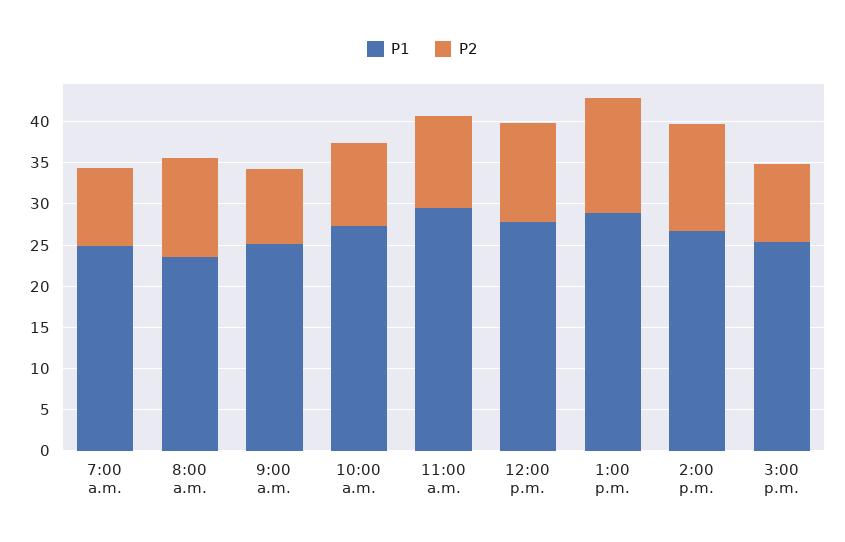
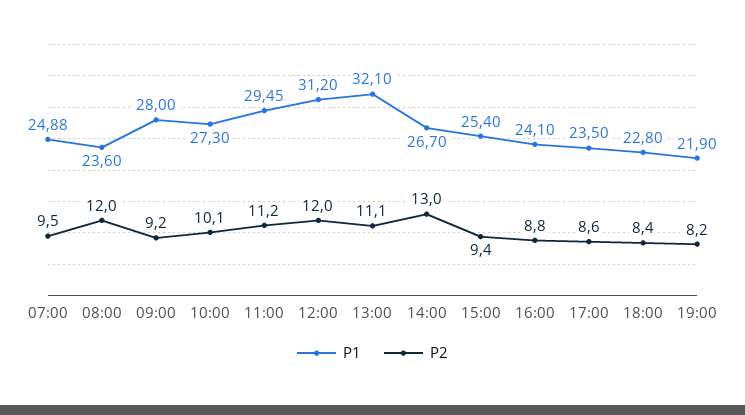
P1, 9:00 a.m.: 25 -> 28
P1, 12:00 p.m.: 28 -> 31.2
P1, 1:00 p.m.: 29 -> 32.1
P2, 1:00 p.m.: 14 -> 11.1
P1, 16:00: none -> 24.1
P2, 16:00: none -> 8.8
P1, 17:00: none -> 23.5
P2, 17:00: none -> 8.6
P1, 18:00: none -> 22.8
P2, 18:00: none -> 8.4
P1, 19:00: none -> 21.9
P2, 19:00: none -> 8.2

